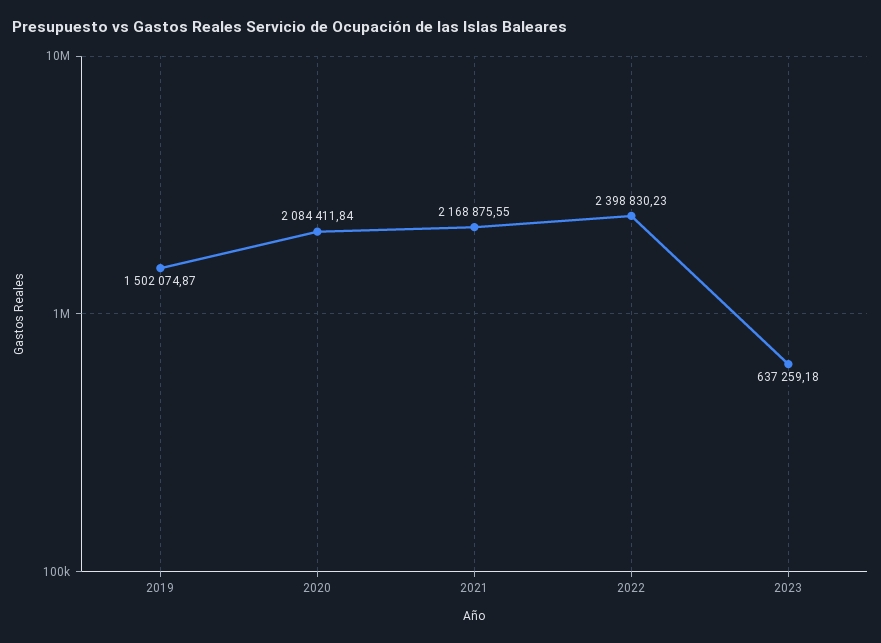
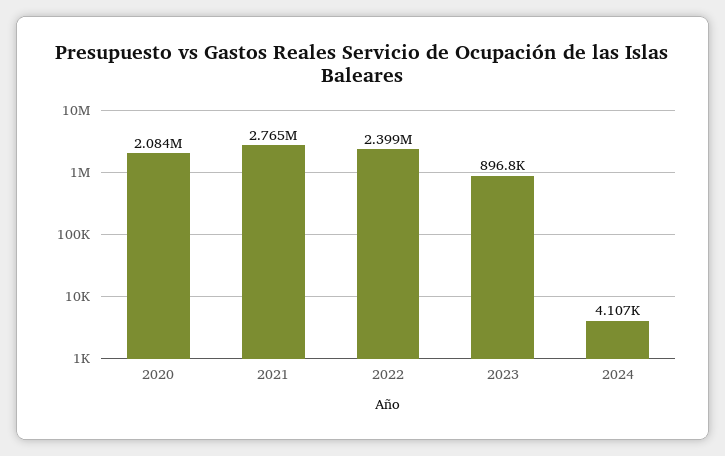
2019: 1502074.87 -> none
2021: 2168875.55 -> 2765000
2023: 637259.18 -> 896800
2024: none -> 4107

